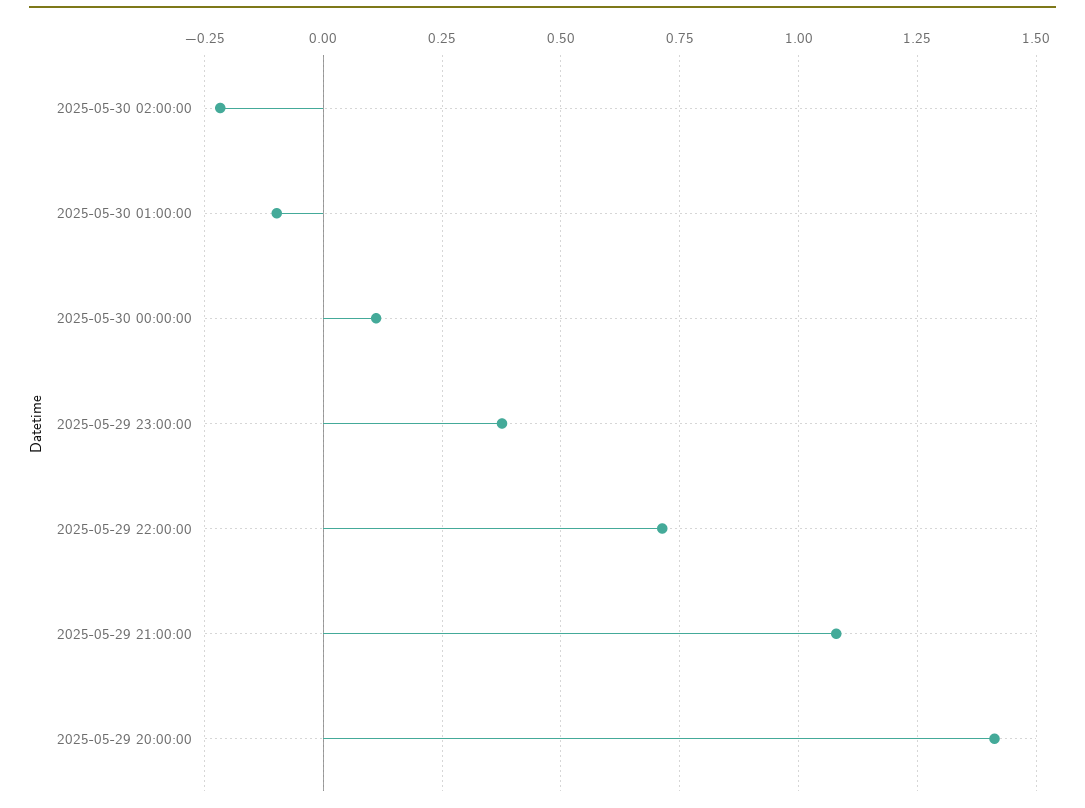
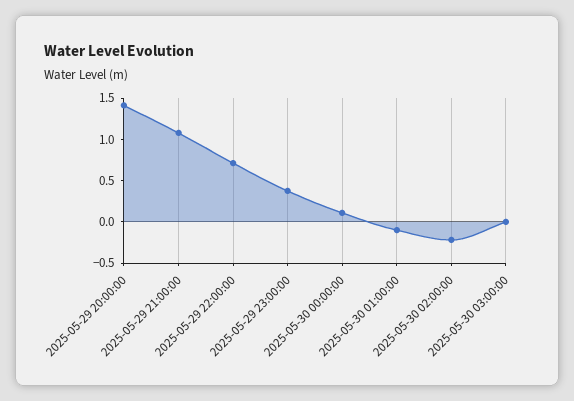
2025-05-30 03:00:00: none -> 0

